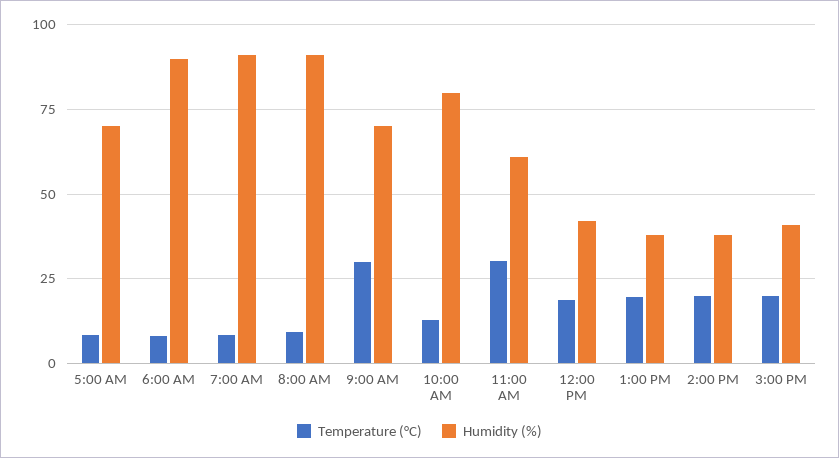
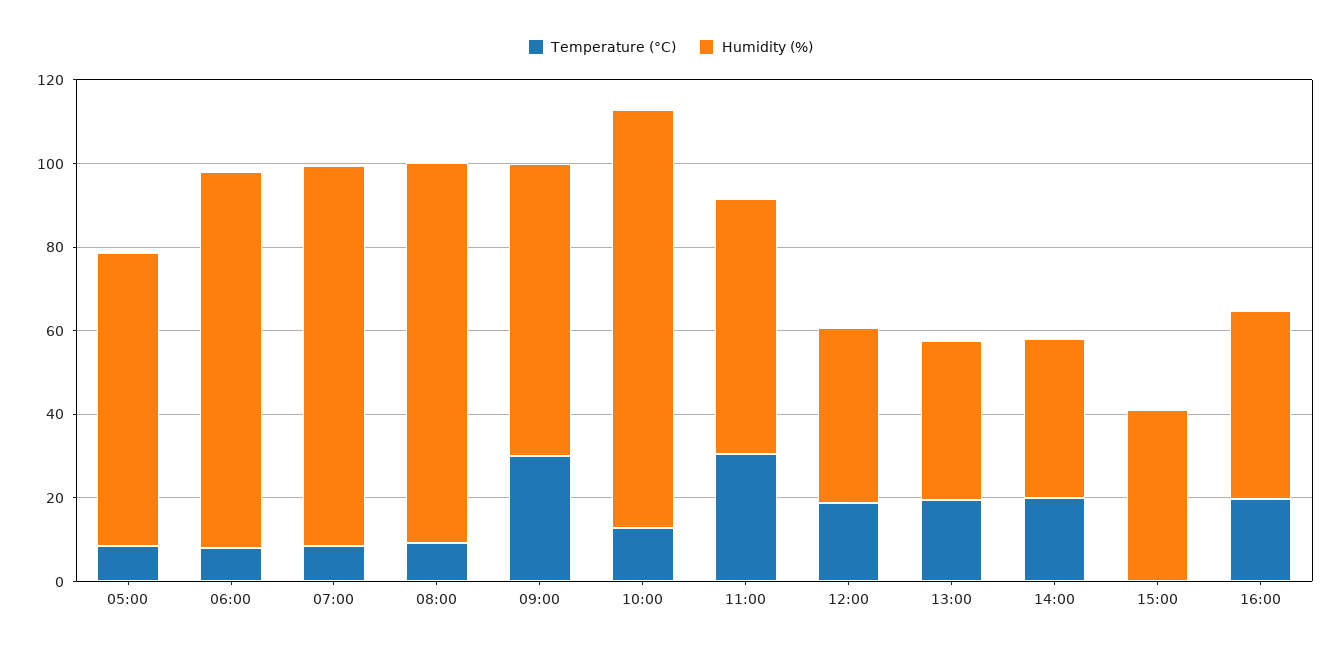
Humidity (%), 10:00 AM: 80 -> 100
Temperature (°C), 3:00 PM: 20 -> 0
Temperature (°C), 16:00: none -> 20
Humidity (%), 16:00: none -> 45

